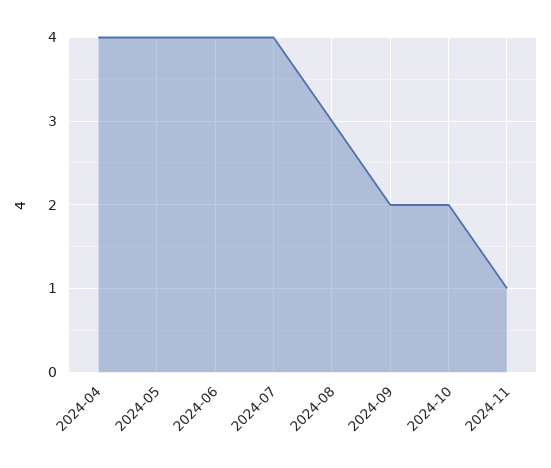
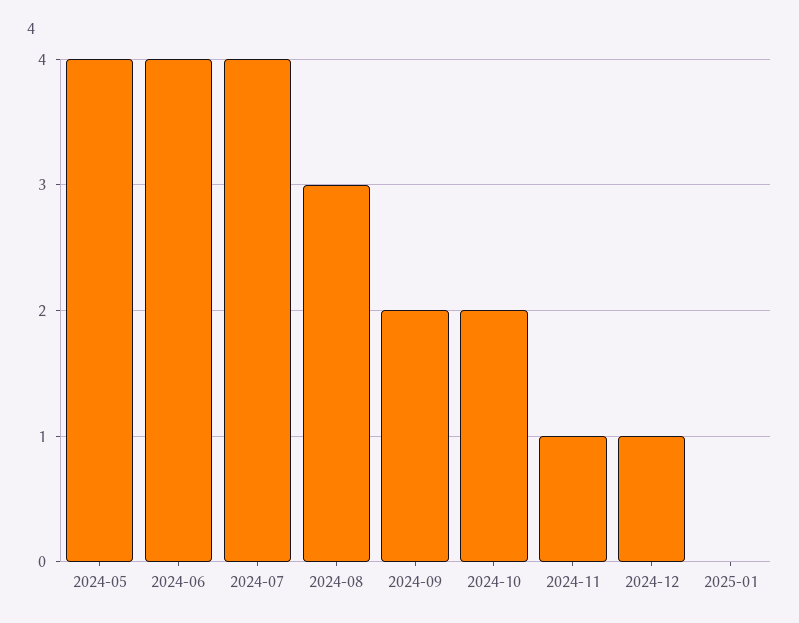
2024-04: 4 -> none
2024-12: none -> 1
2025-01: none -> 0

